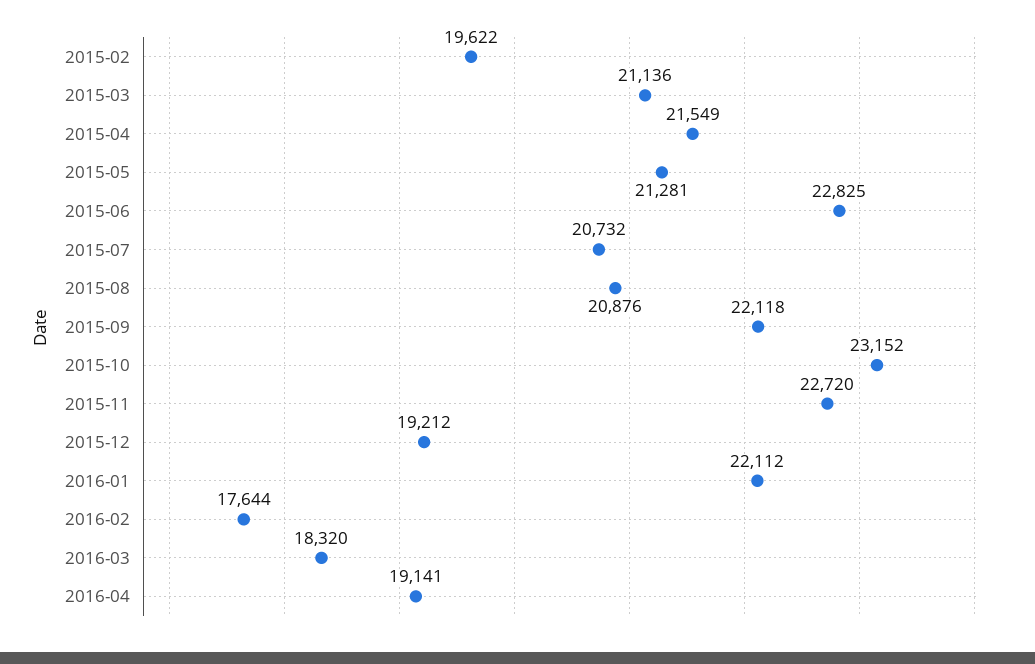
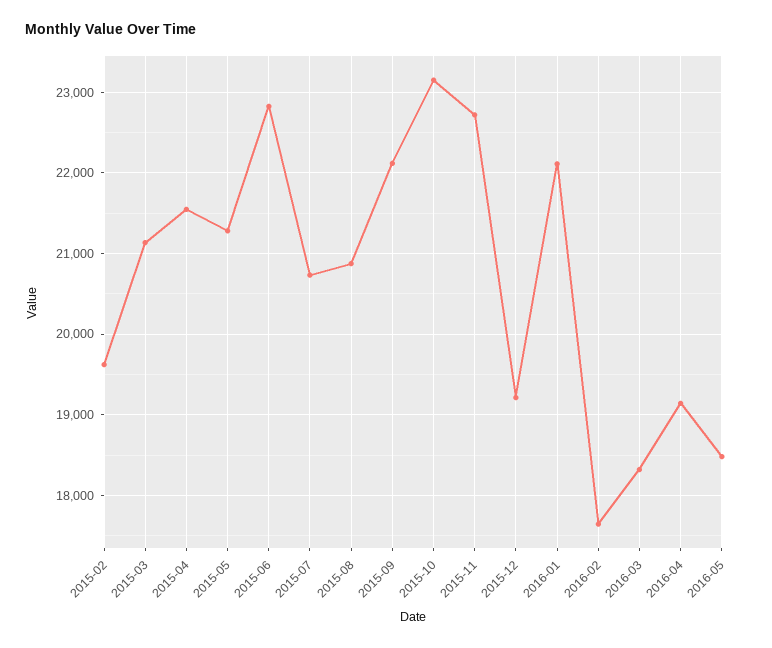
2016-05: none -> 18500

